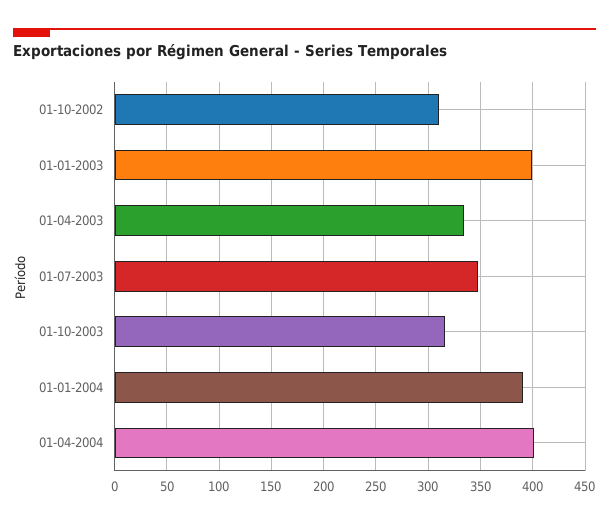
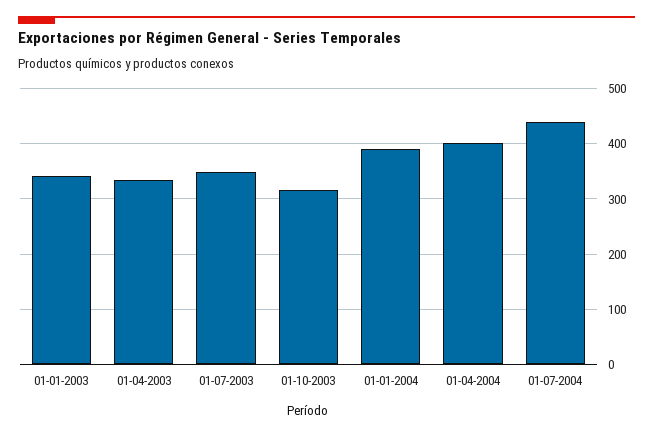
01-10-2002: 310 -> none
01-01-2003: 400 -> 340
01-07-2004: none -> 440

